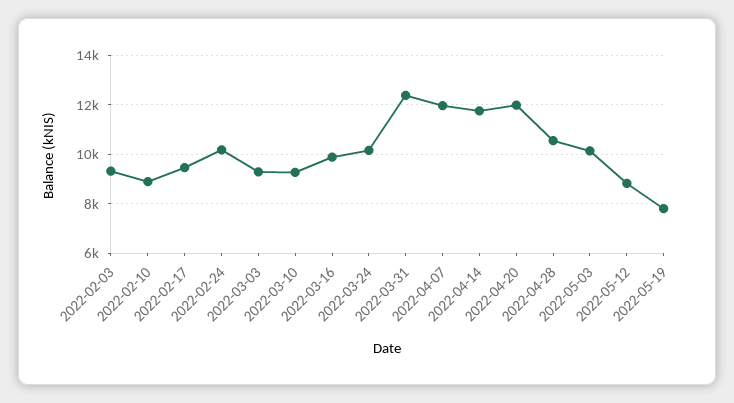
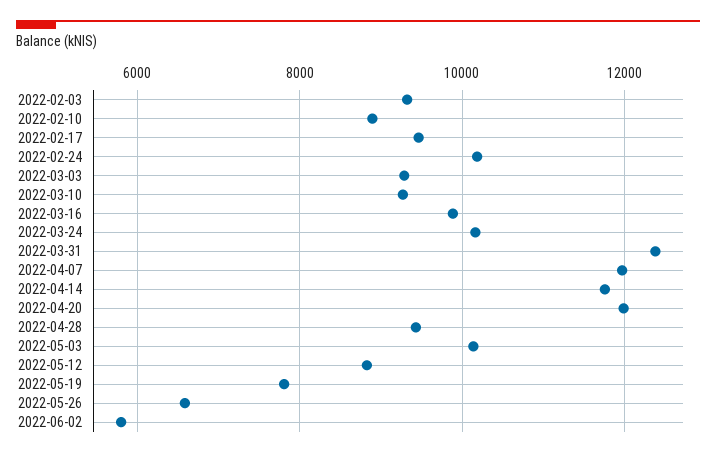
2022-04-28: 10500 -> 9400
2022-05-26: none -> 6600
2022-06-02: none -> 5800

